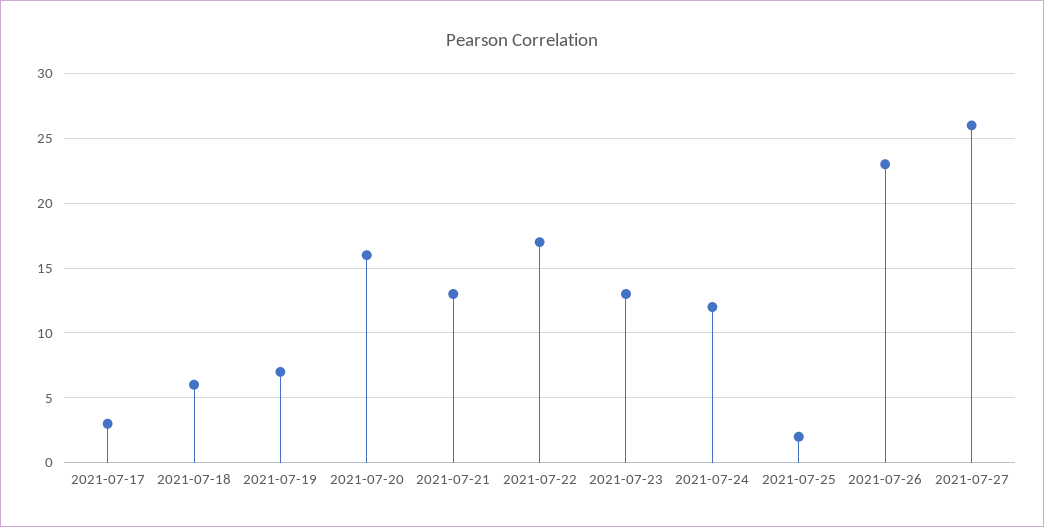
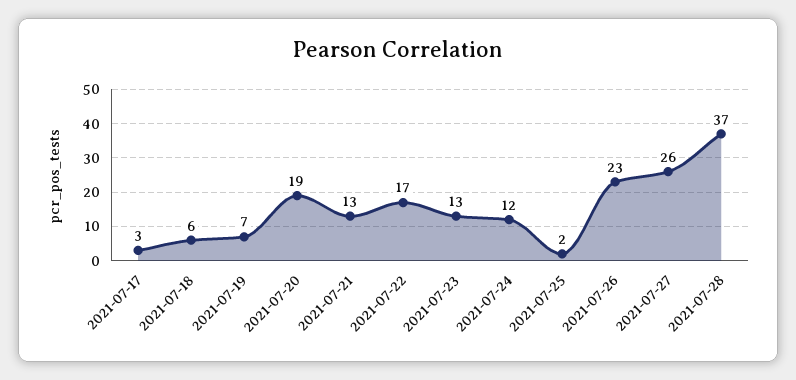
2021-07-20: 16 -> 19
2021-07-28: none -> 37

